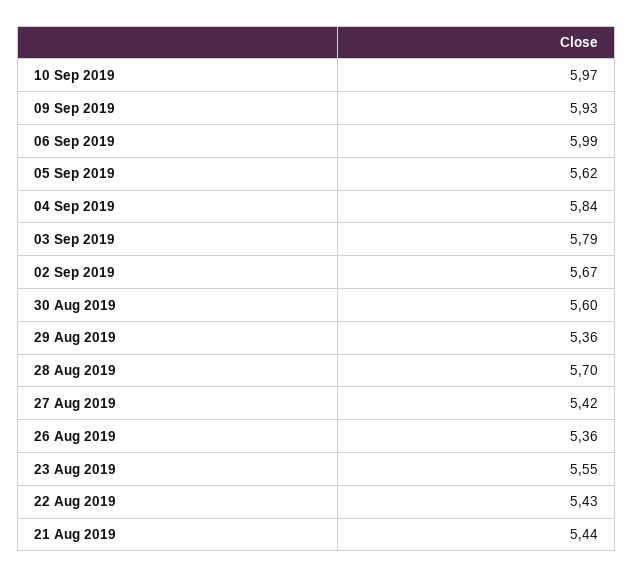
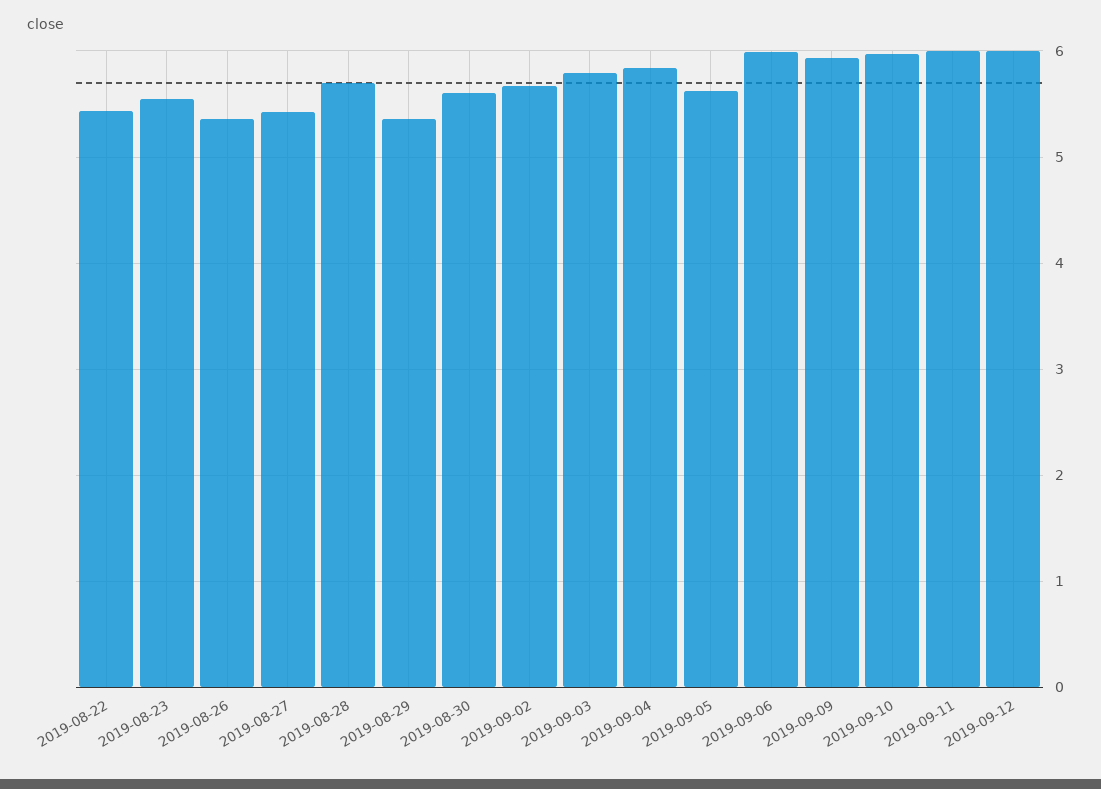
21 Aug 2019: 5.44 -> none
2019-09-11: none -> 6
2019-09-12: none -> 6

